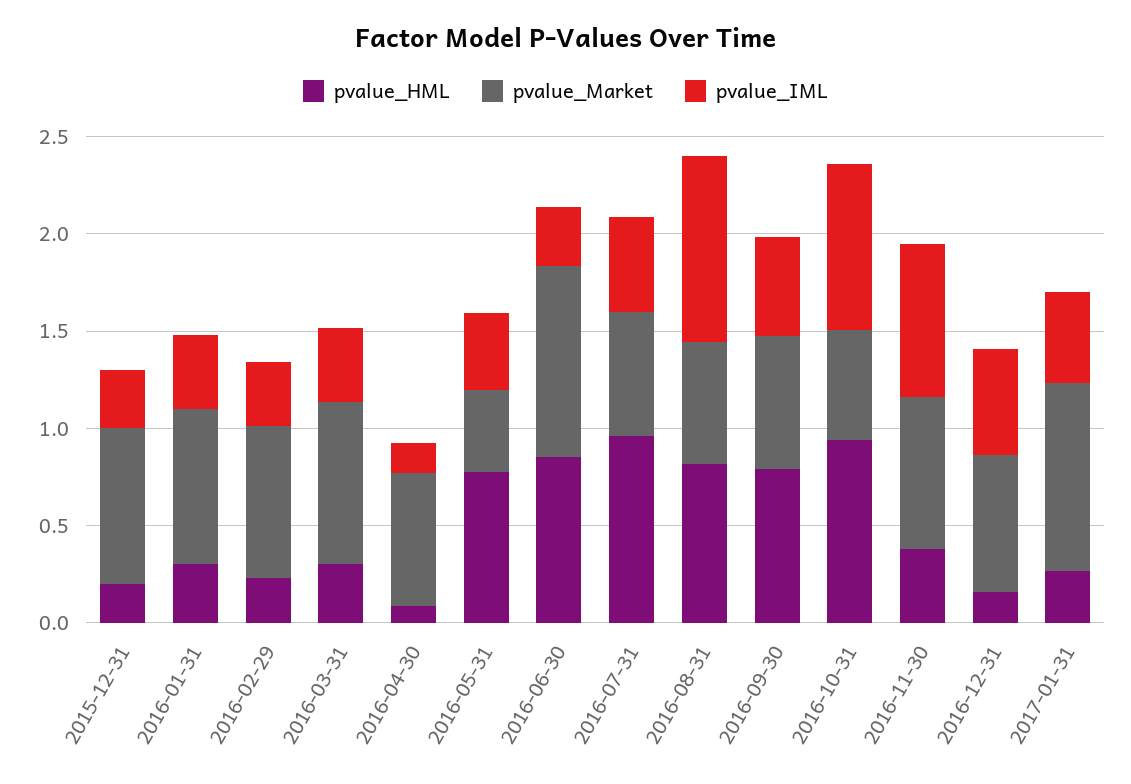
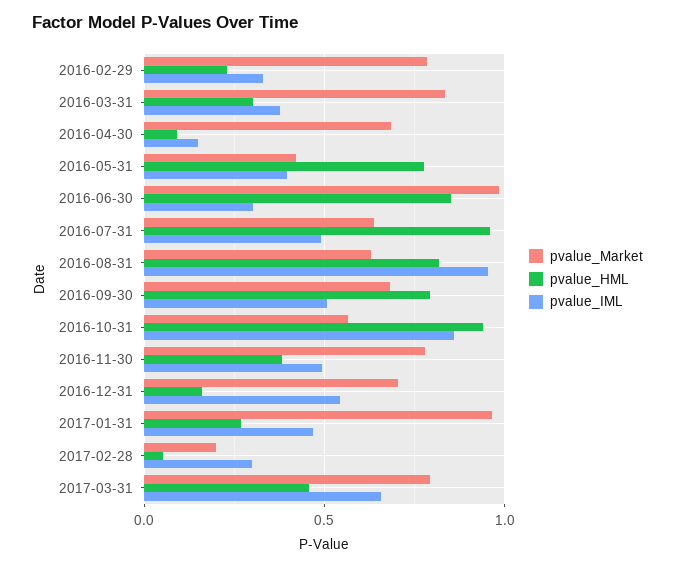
pvalue_HML, 2015-12-31: 0.2 -> none
pvalue_Market, 2015-12-31: 0.8 -> none
pvalue_IML, 2015-12-31: 0.3 -> none
pvalue_HML, 2016-01-31: 0.3 -> none
pvalue_Market, 2016-01-31: 0.8 -> none
pvalue_IML, 2016-01-31: 0.4 -> none
pvalue_IML, 2016-11-30: 0.8 -> 0.5
pvalue_Market, 2017-02-28: none -> 0.2
pvalue_HML, 2017-02-28: none -> 0.05
pvalue_IML, 2017-02-28: none -> 0.3
pvalue_Market, 2017-03-31: none -> 0.8
pvalue_HML, 2017-03-31: none -> 0.45
pvalue_IML, 2017-03-31: none -> 0.65

